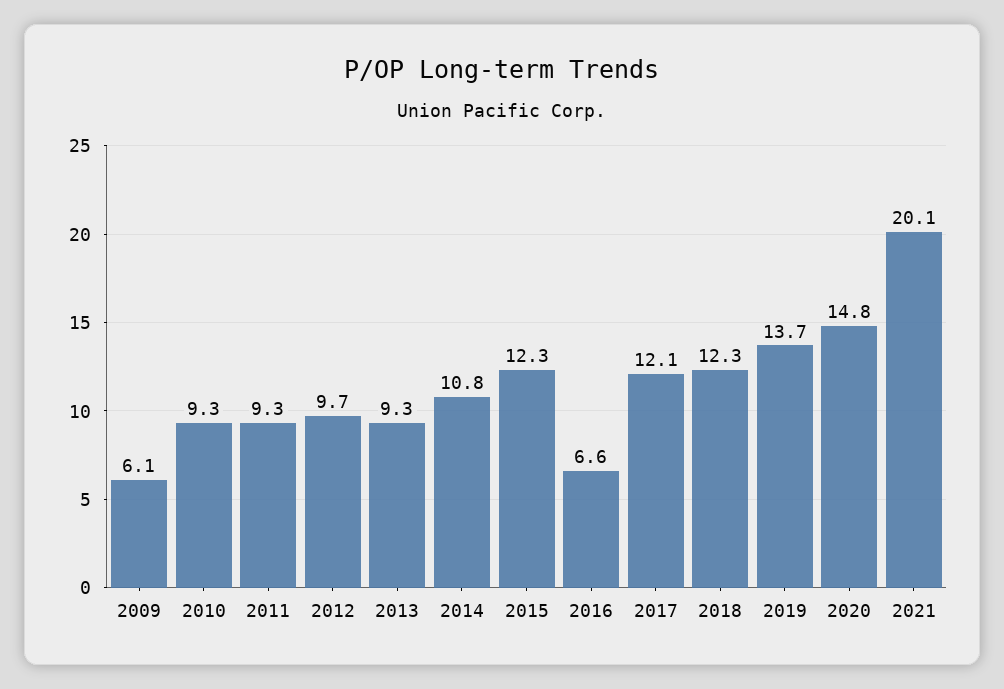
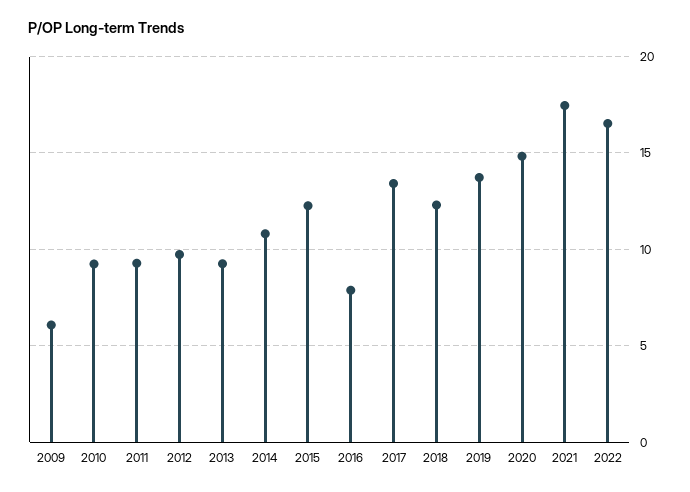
2016: 6.6 -> 8
2017: 12.1 -> 13.5
2021: 20.1 -> 17.5
2022: none -> 16.5

